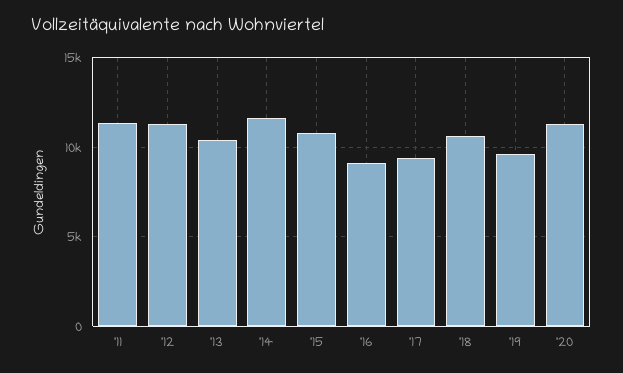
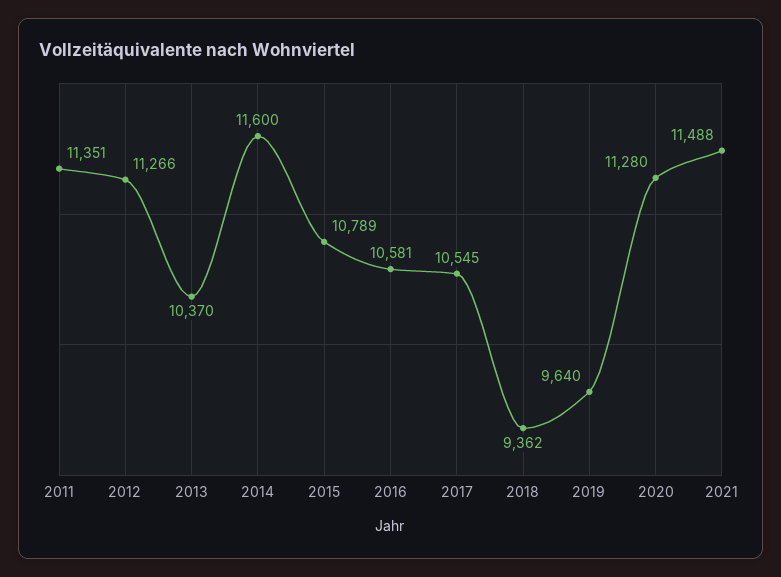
'16: 9000 -> 10581
'17: 9500 -> 10545
'18: 10500 -> 9362
2021: none -> 11488

